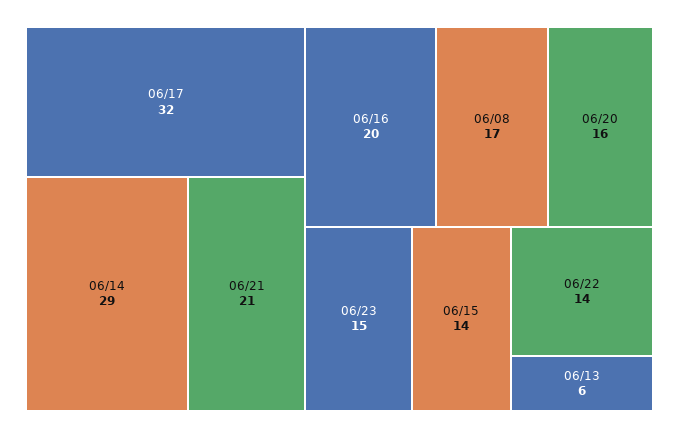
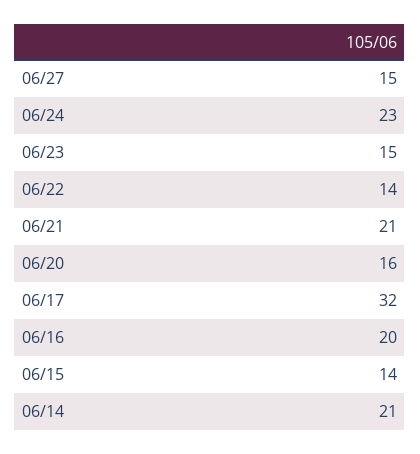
06/14: 29 -> 21
06/08: 17 -> none
06/13: 6 -> none
06/27: none -> 15
06/24: none -> 23

